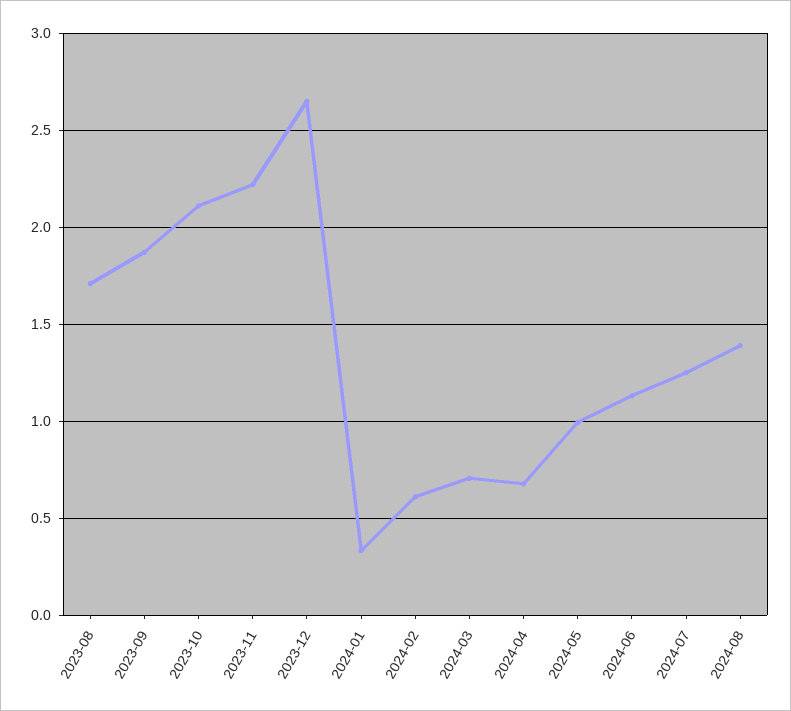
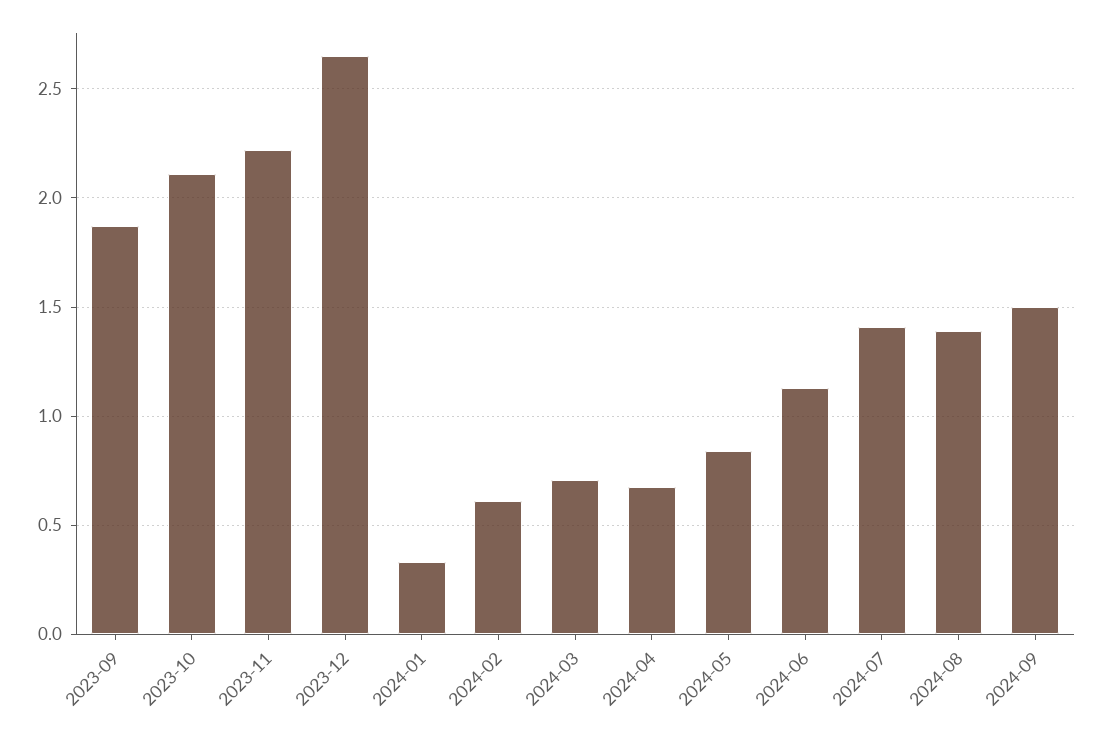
2023-08: 1.7 -> none
2024-05: 1 -> 0.85
2024-07: 1.25 -> 1.4
2024-09: none -> 1.5

